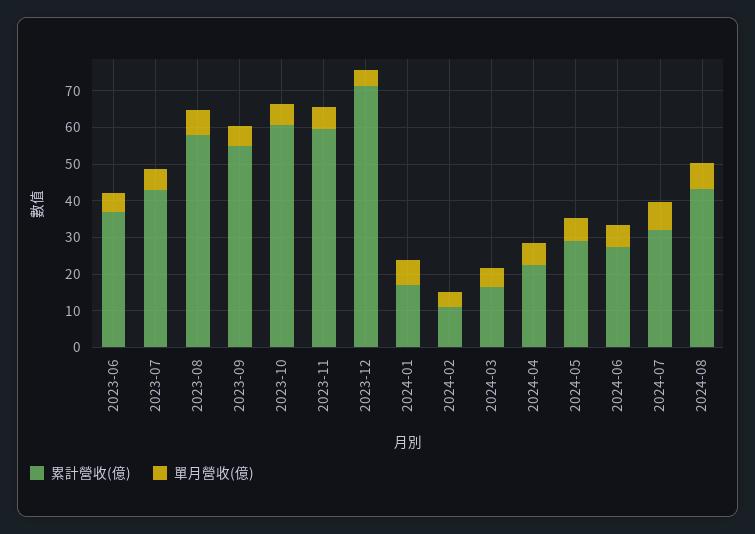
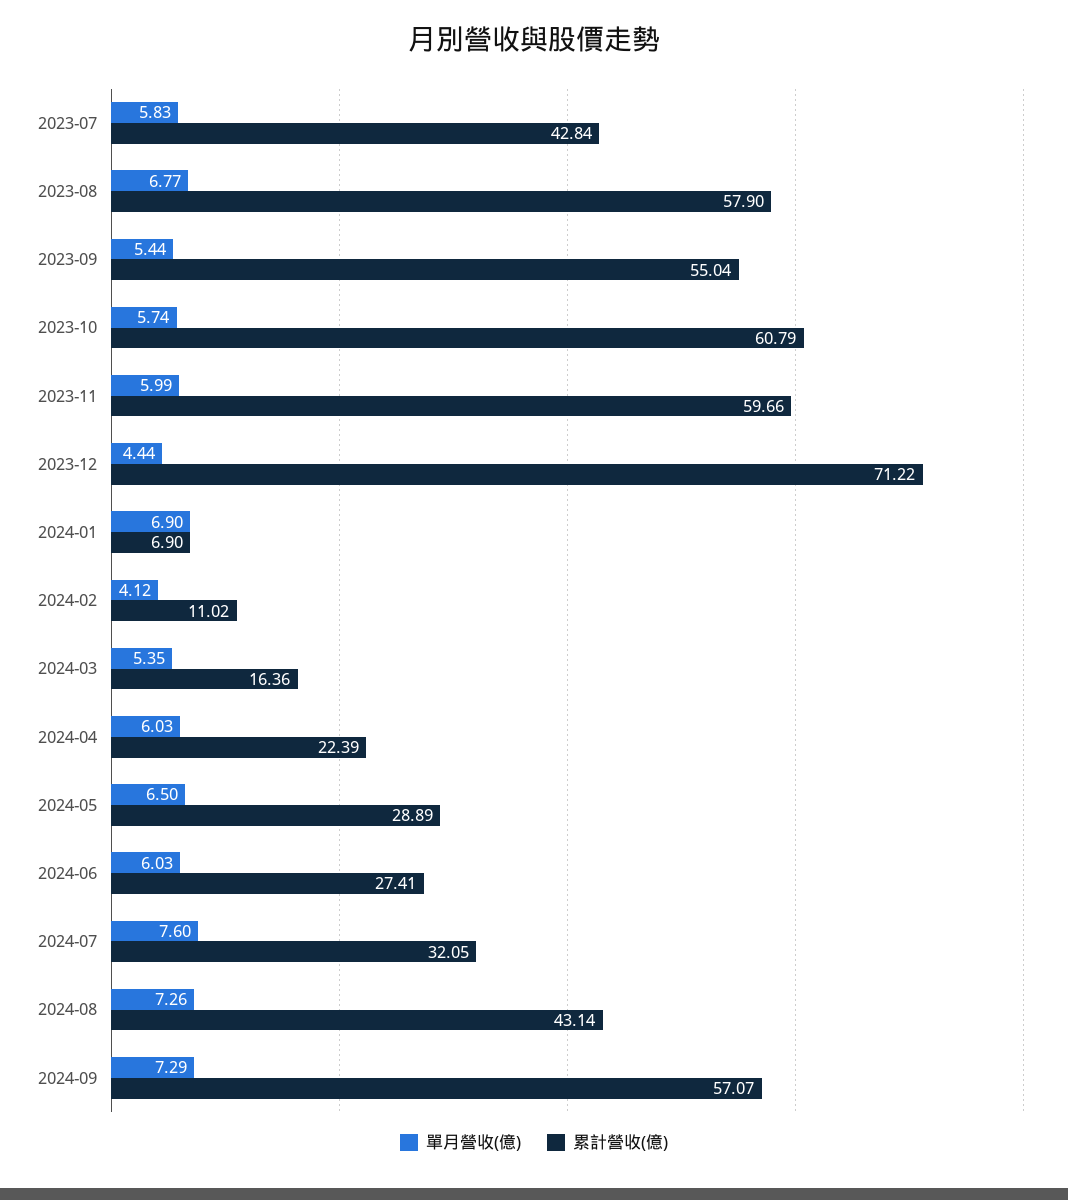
累計營收(億), 2023-06: 37.5 -> none
單月營收(億), 2023-06: 5 -> none
累計營收(億), 2024-01: 17.5 -> 6.9
單月營收(億), 2024-09: none -> 7.29
累計營收(億), 2024-09: none -> 57.07

